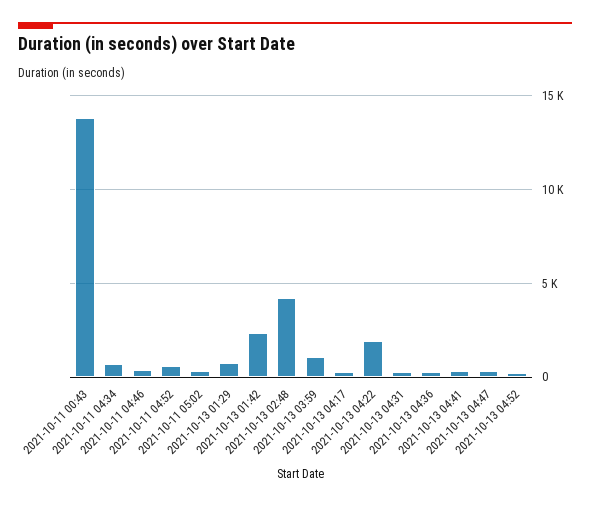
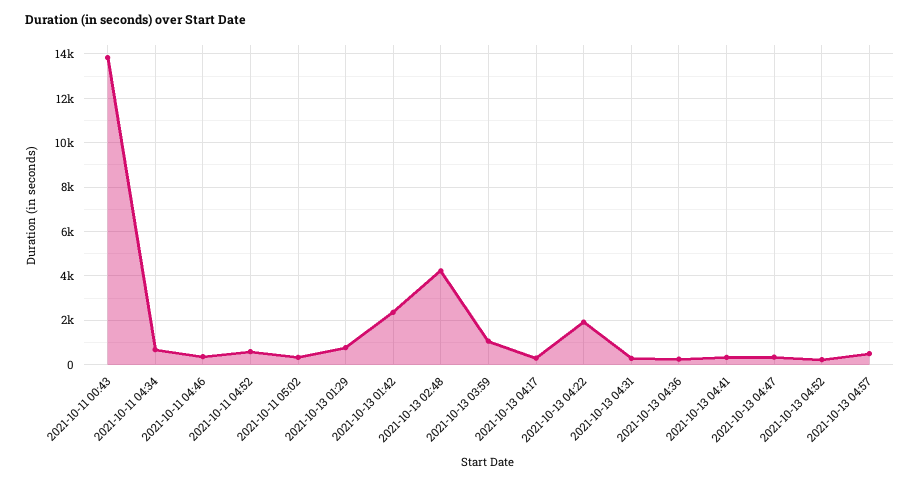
2021-10-13 04:57: none -> 500

